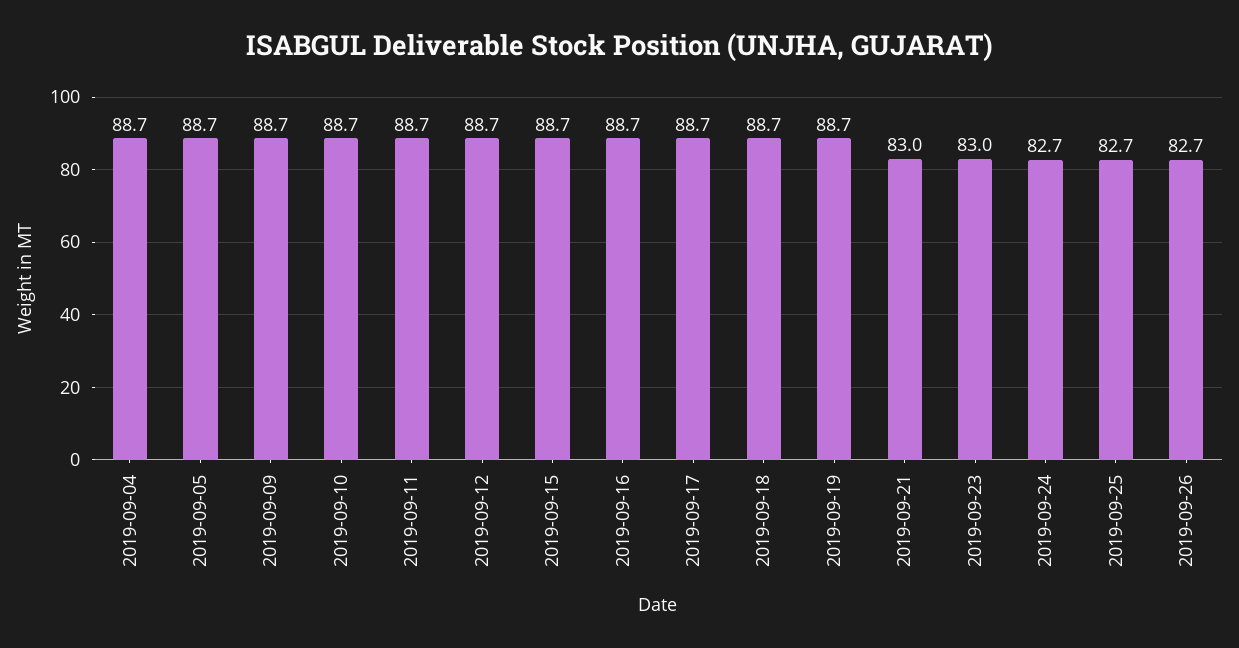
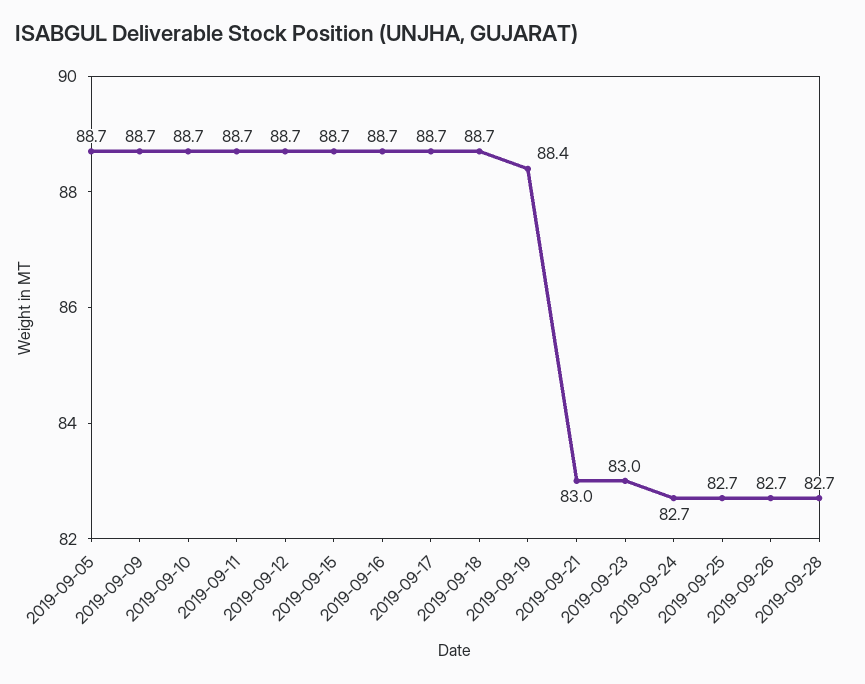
2019-09-04: 88.7 -> none
2019-09-19: 88.7 -> 88.4
2019-09-28: none -> 82.7

